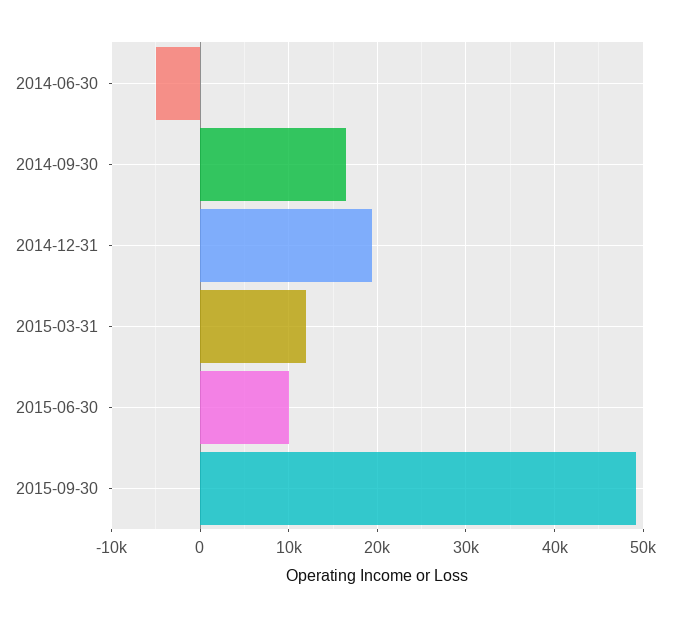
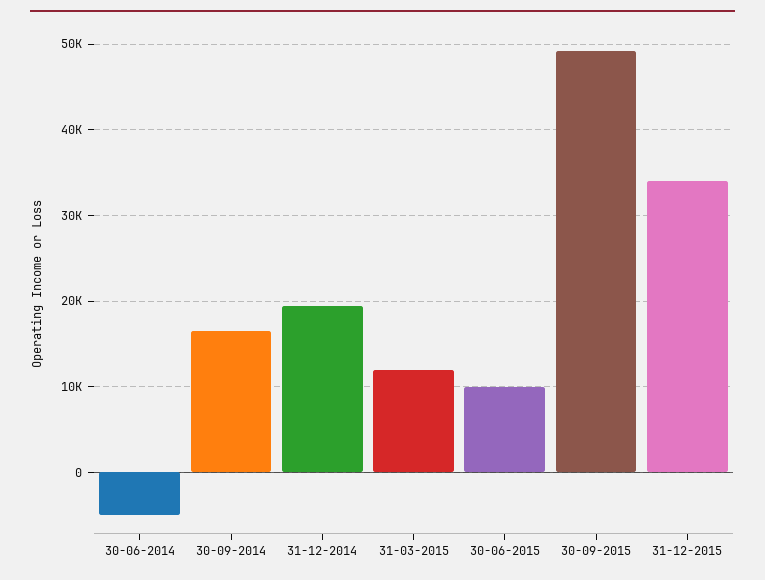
31-12-2015: none -> 34000

